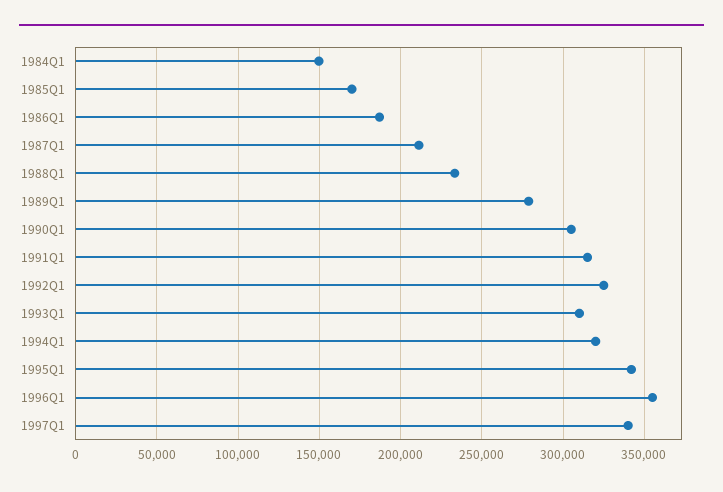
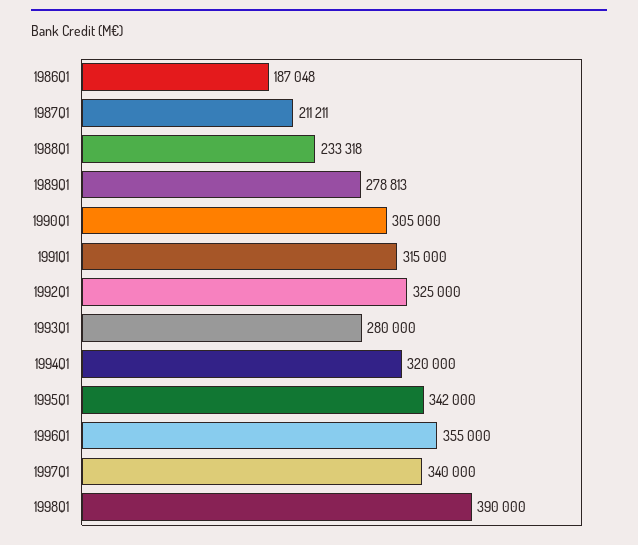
1984Q1: 150000 -> none
1985Q1: 170000 -> none
1993Q1: 310000 -> 280000
1998Q1: none -> 390000

